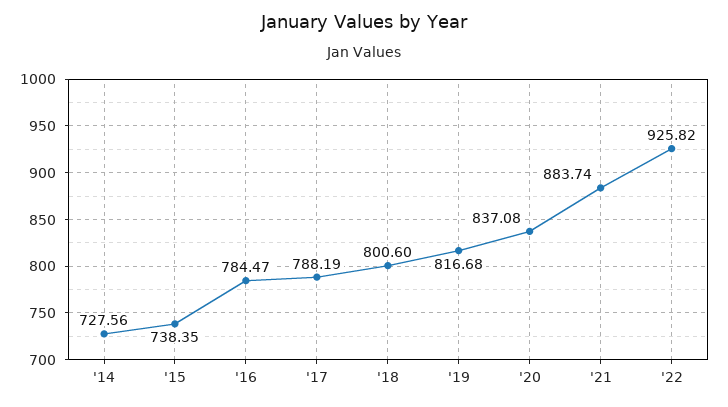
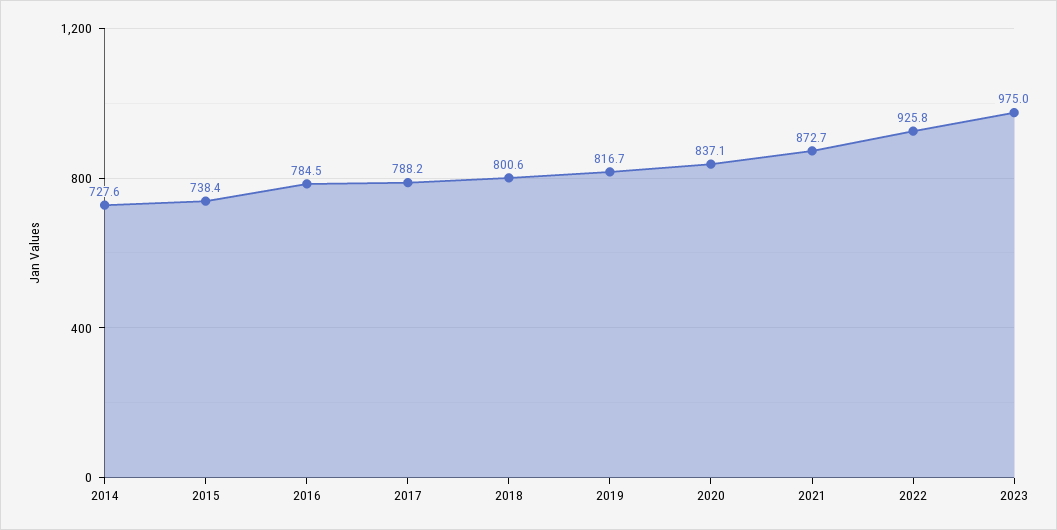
'21: 883.74 -> 872.7
2023: none -> 975

